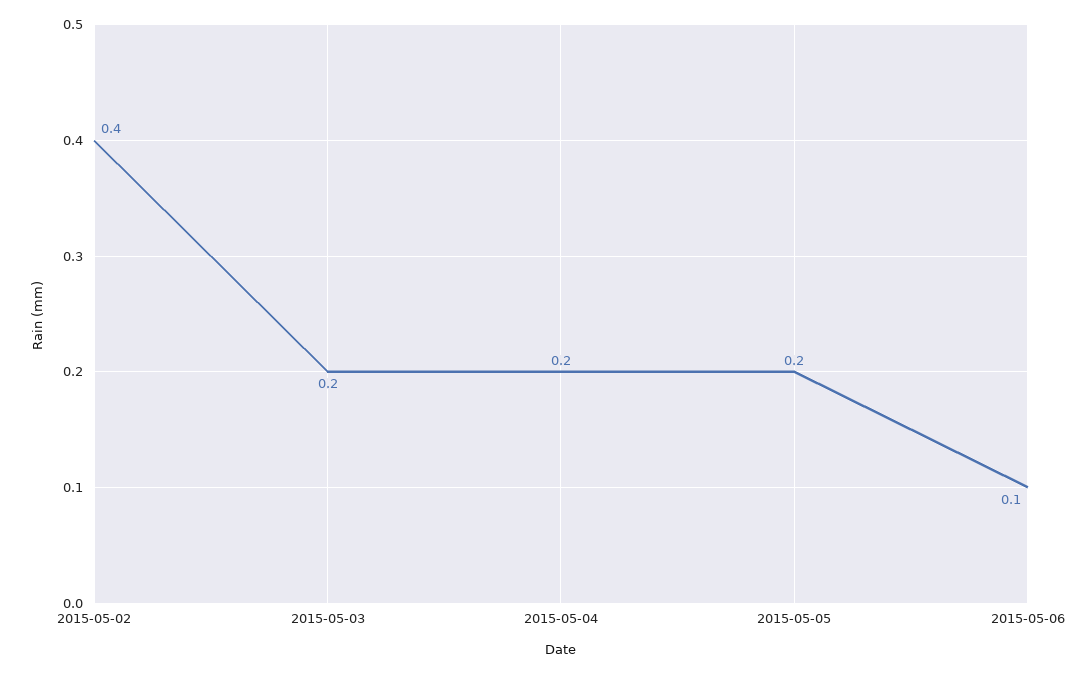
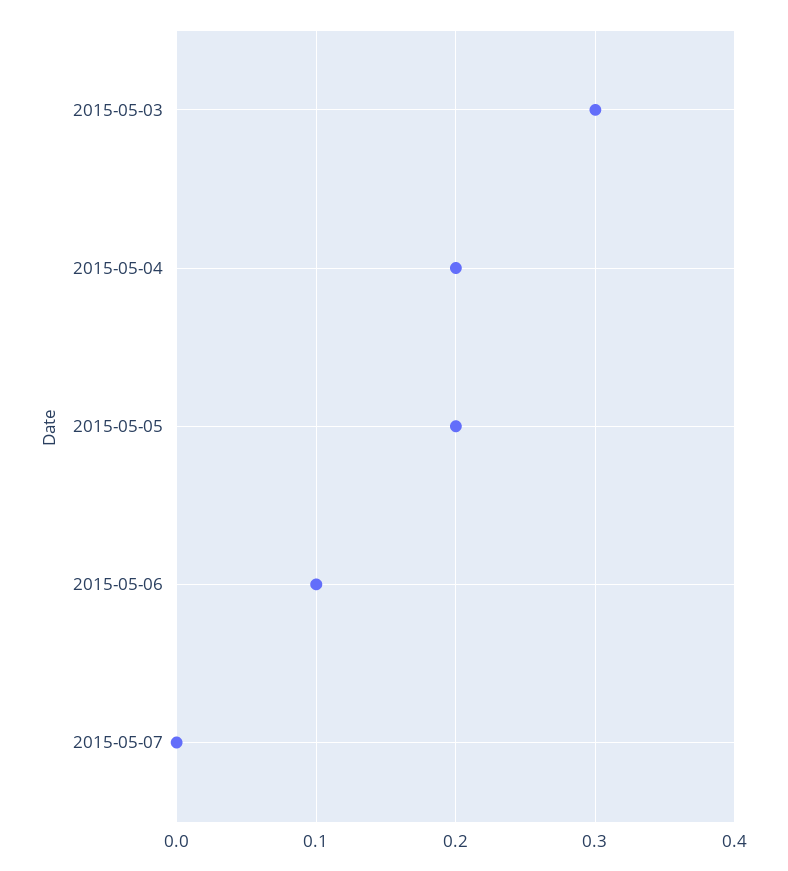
2015-05-02: 0.4 -> none
2015-05-03: 0.2 -> 0.3
2015-05-07: none -> 0

